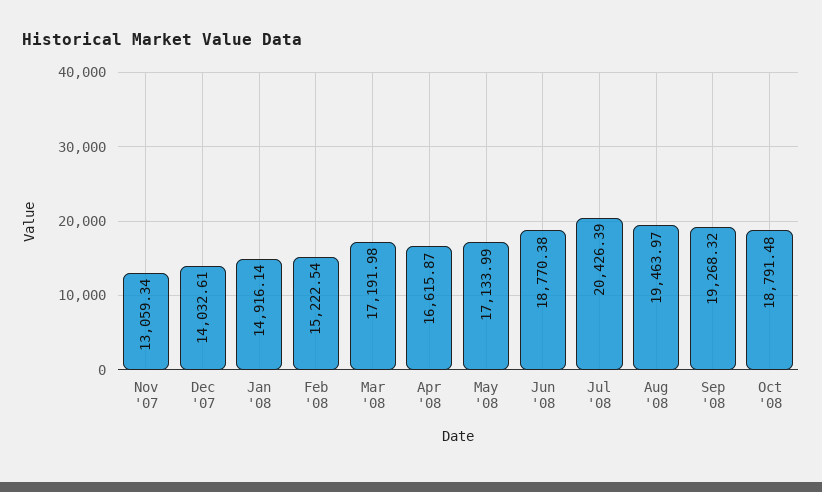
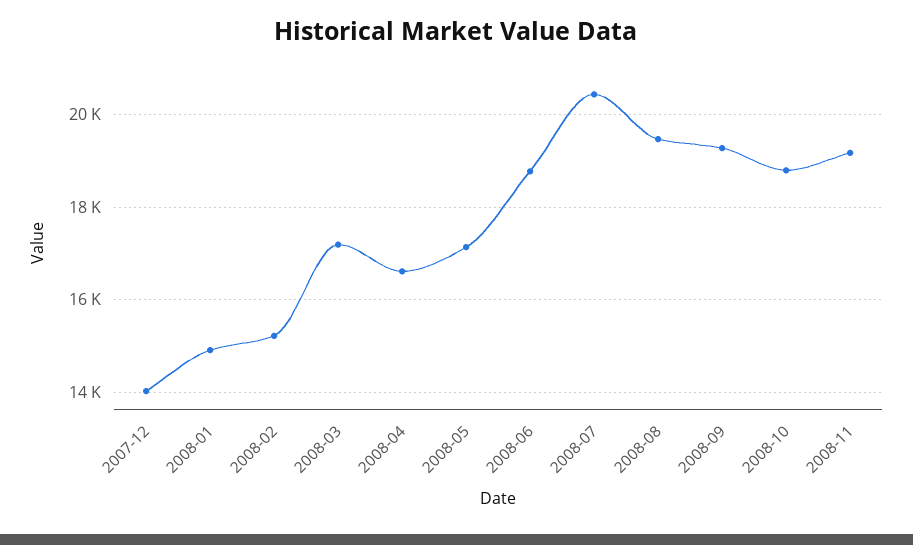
Nov '07: 13059.34 -> none
2008-11: none -> 19200

